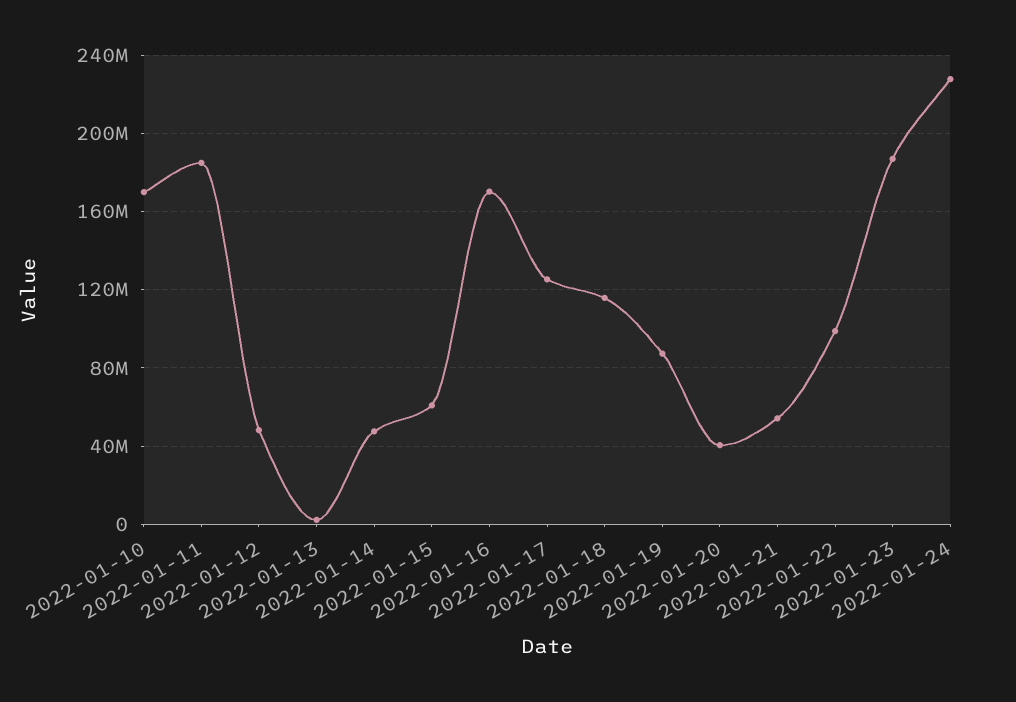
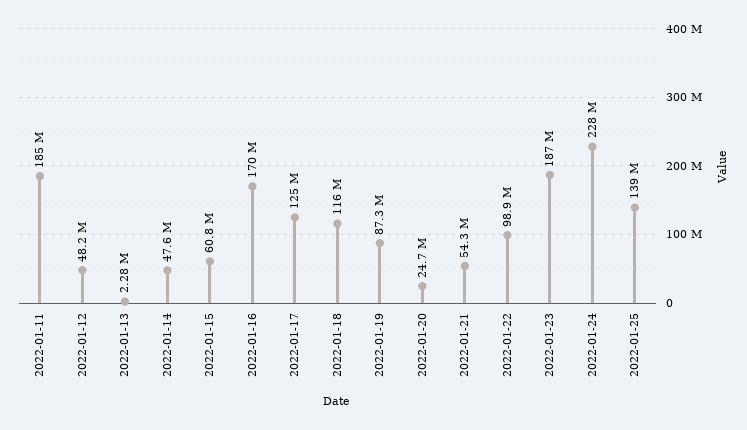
2022-01-10: 170000000 -> none
2022-01-20: 40000000 -> 24700000
2022-01-25: none -> 139000000

